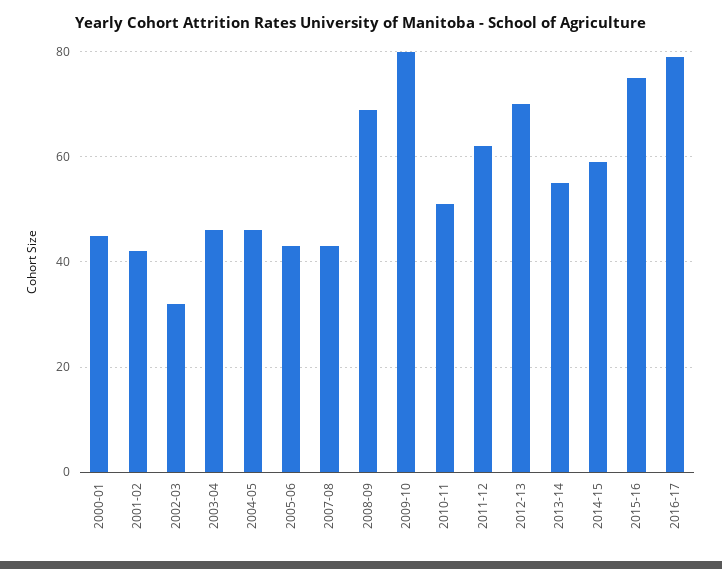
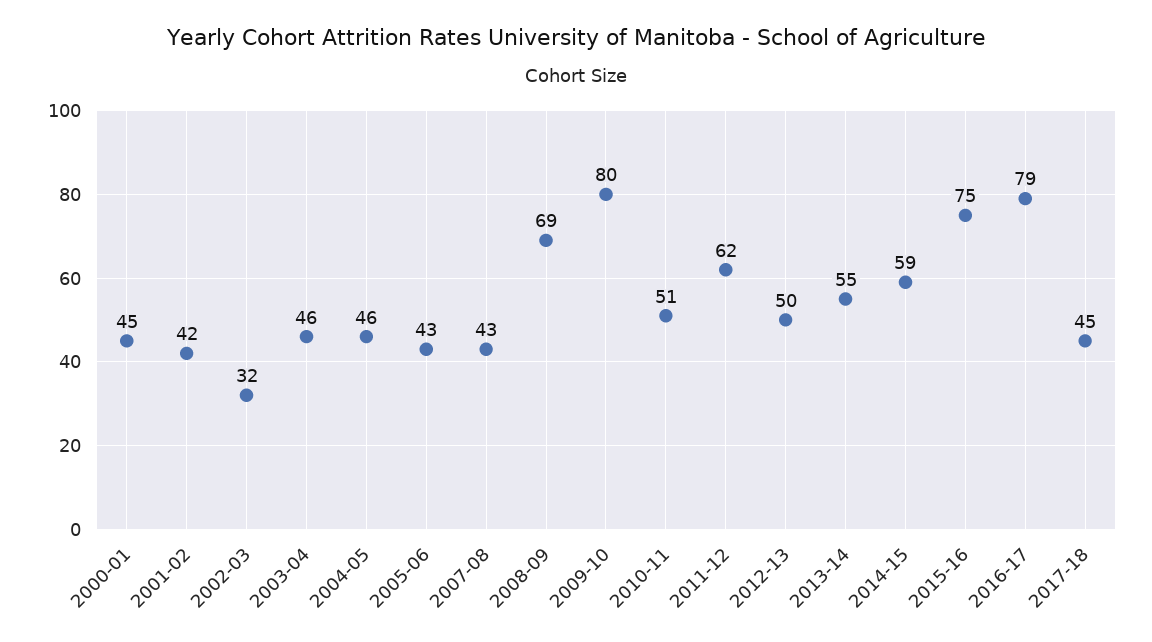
2012-13: 70 -> 50
2017-18: none -> 45

